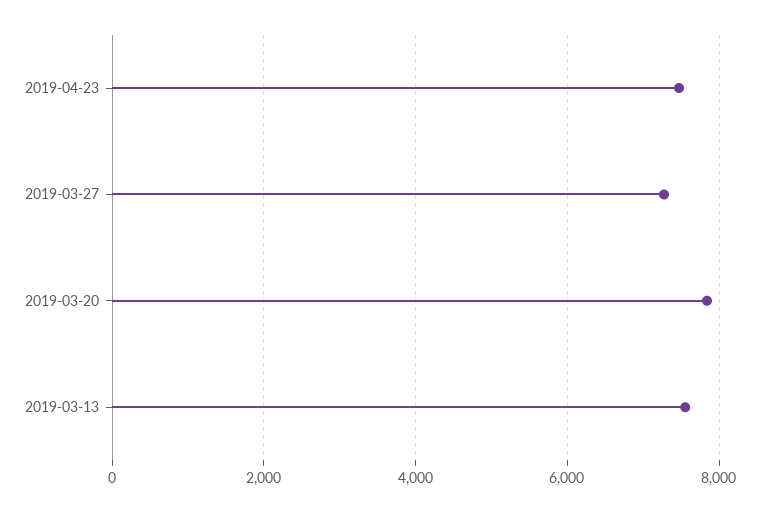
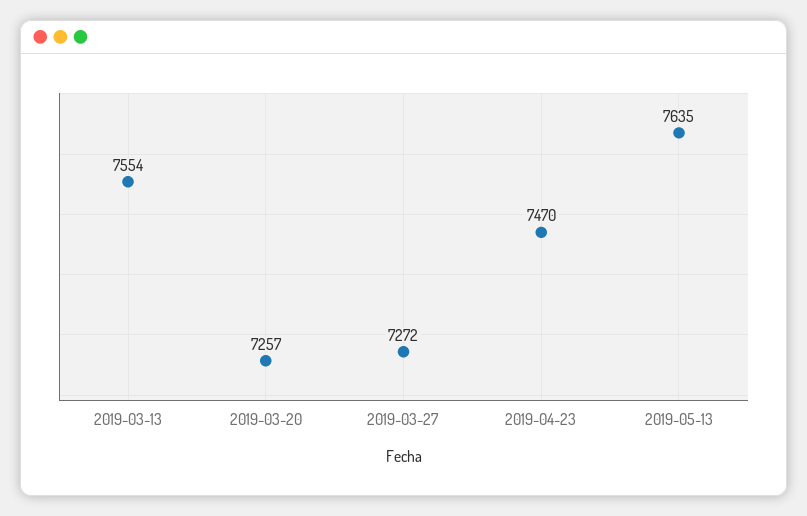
2019-03-20: 7800 -> 7257
2019-05-13: none -> 7635

